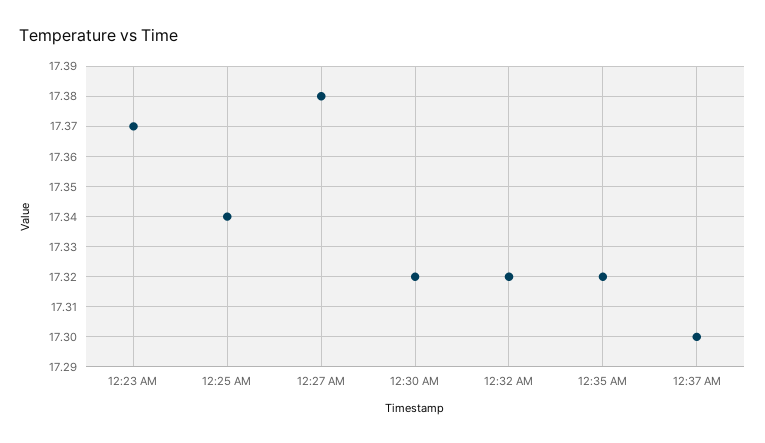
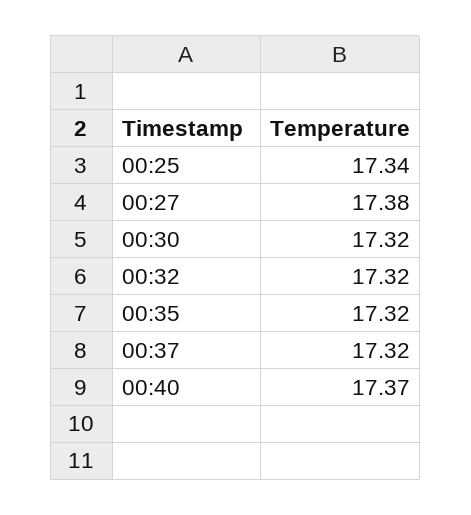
12:23 AM: 17.37 -> none
12:37 AM: 17.3 -> 17.32
00:40: none -> 17.37

